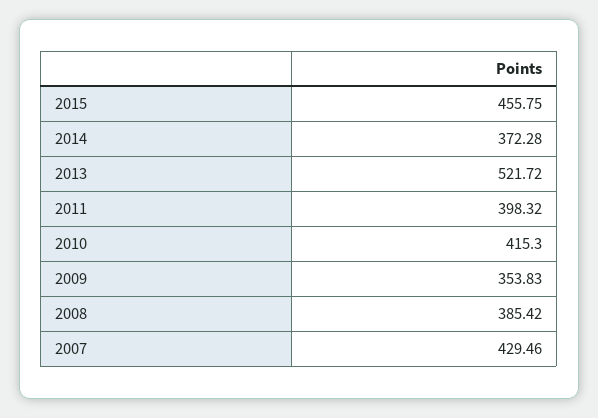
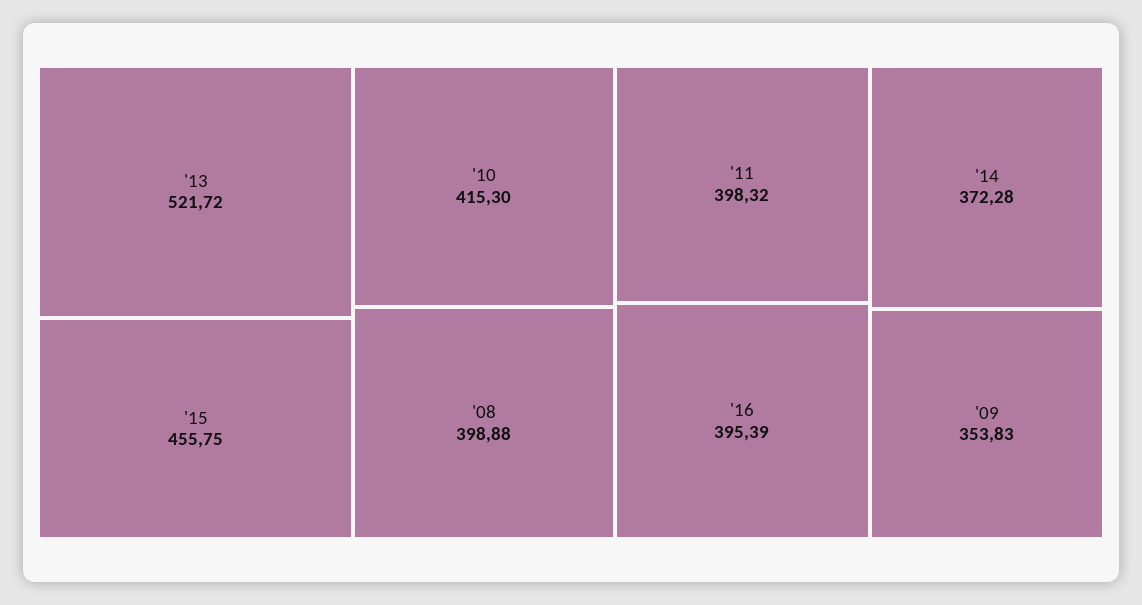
2008: 385.42 -> 398.88
2007: 429.46 -> none
'16: none -> 395.39

